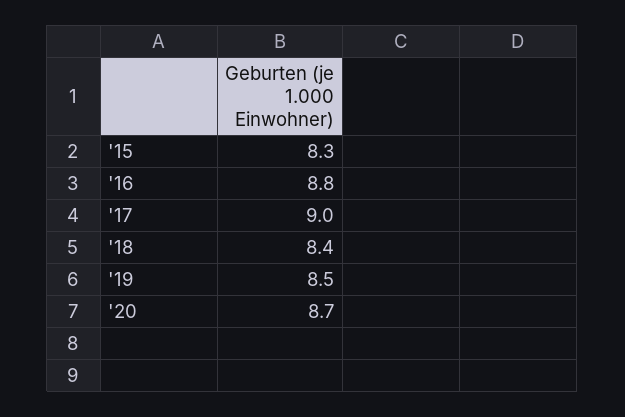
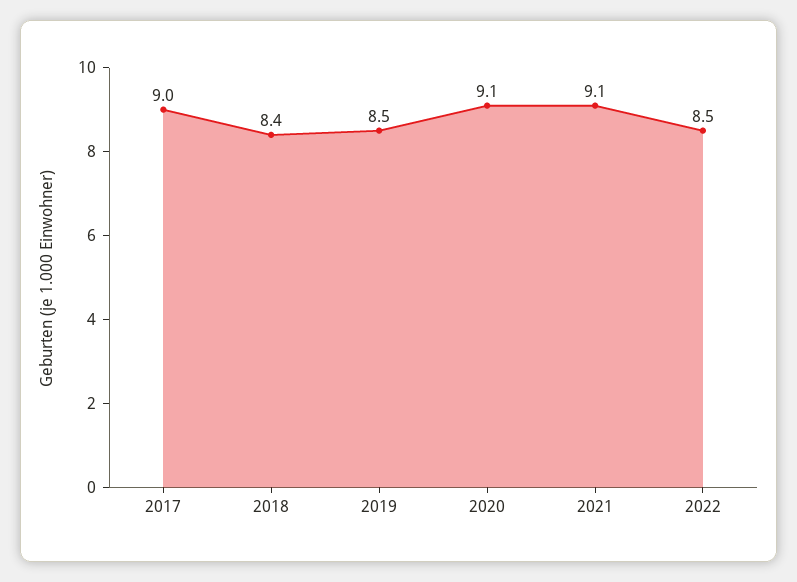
'15: 8.3 -> none
'16: 8.8 -> none
'20: 8.7 -> 9.1
2021: none -> 9.1
2022: none -> 8.5

